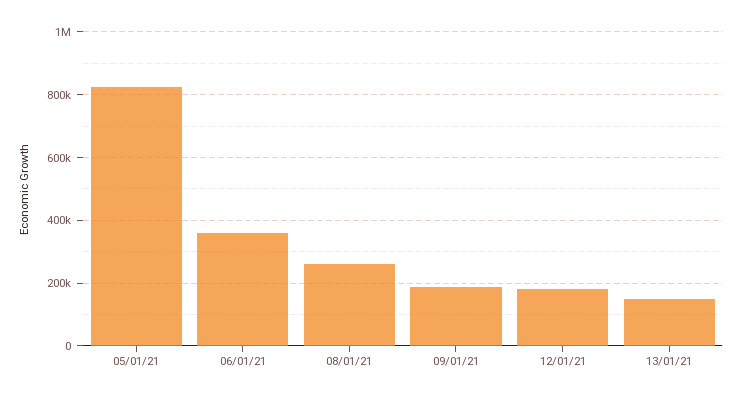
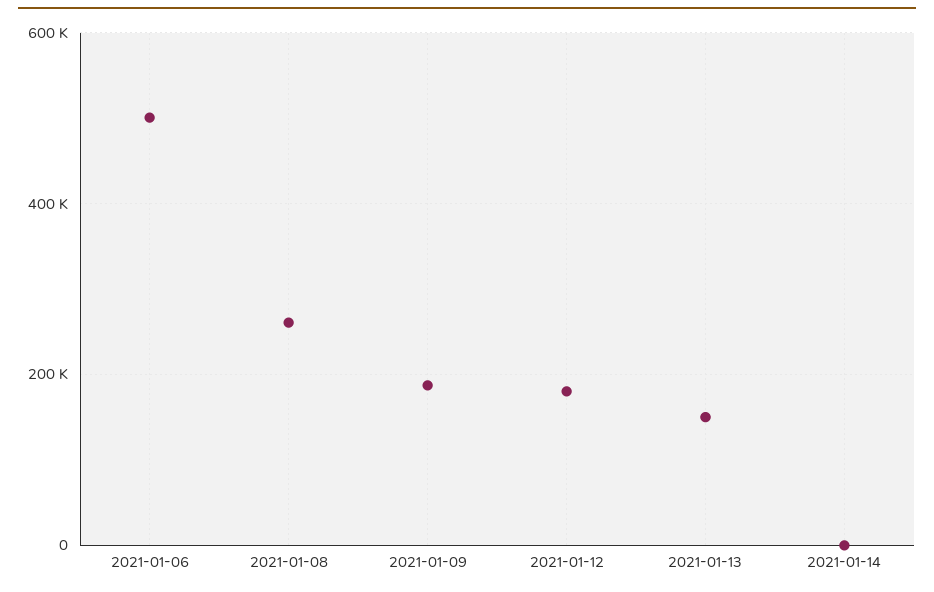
05/01/21: 820000 -> none
06/01/21: 360000 -> 500000
2021-01-14: none -> 0

